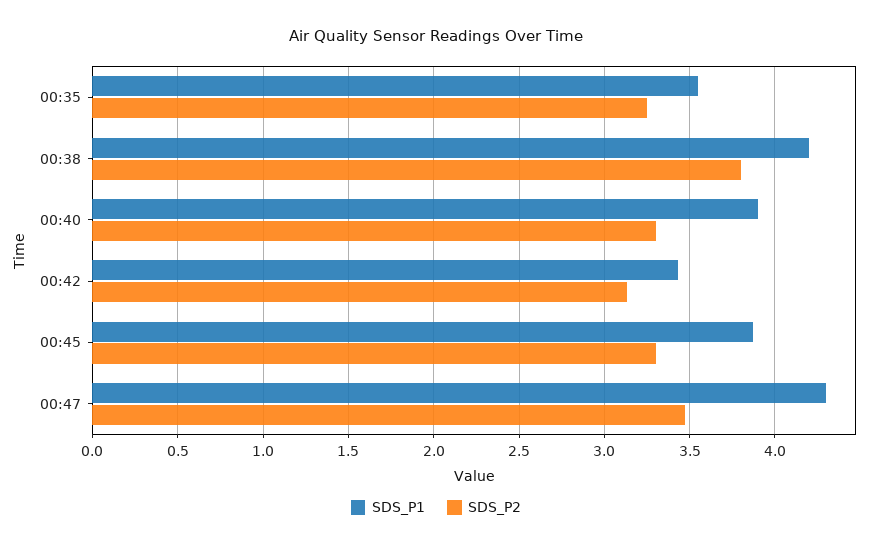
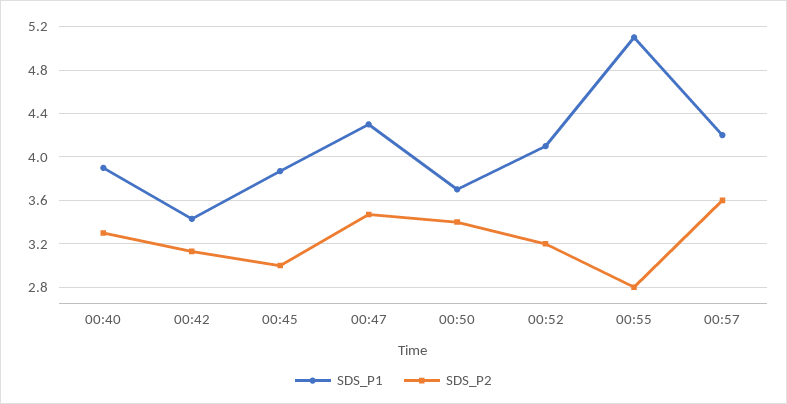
SDS_P1, 00:35: 3.55 -> none
SDS_P2, 00:35: 3.25 -> none
SDS_P1, 00:38: 4.2 -> none
SDS_P2, 00:38: 3.8 -> none
SDS_P2, 00:45: 3.3 -> 3
SDS_P1, 00:50: none -> 3.7
SDS_P2, 00:50: none -> 3.4
SDS_P1, 00:52: none -> 4.1
SDS_P2, 00:52: none -> 3.2
SDS_P1, 00:55: none -> 5.1
SDS_P2, 00:55: none -> 2.8
SDS_P1, 00:57: none -> 4.2
SDS_P2, 00:57: none -> 3.6

